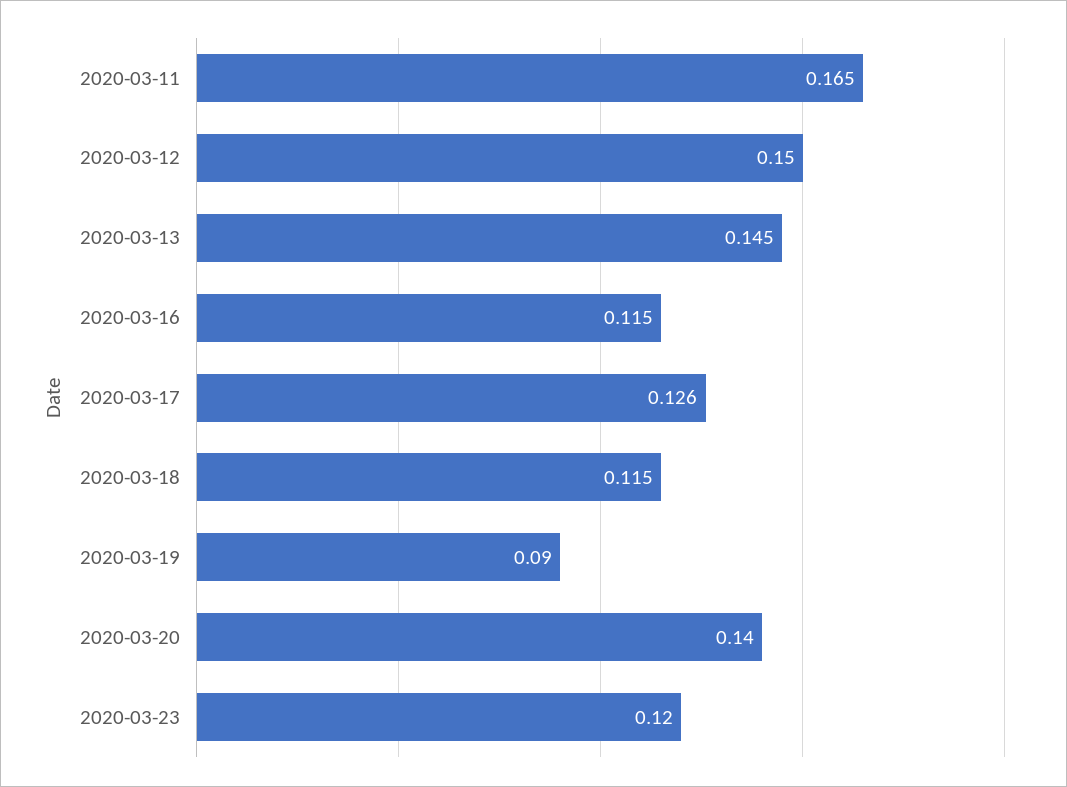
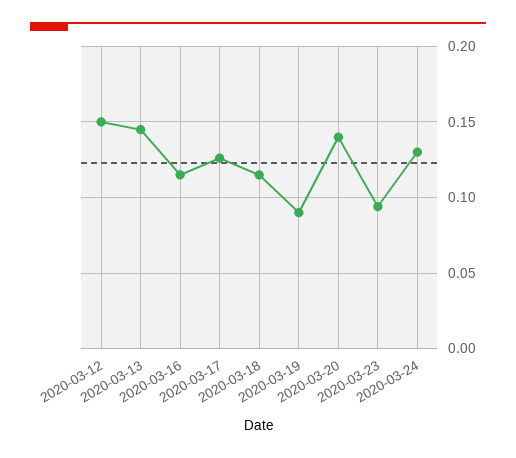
2020-03-11: 0.165 -> none
2020-03-23: 0.12 -> 0.095
2020-03-24: none -> 0.13

